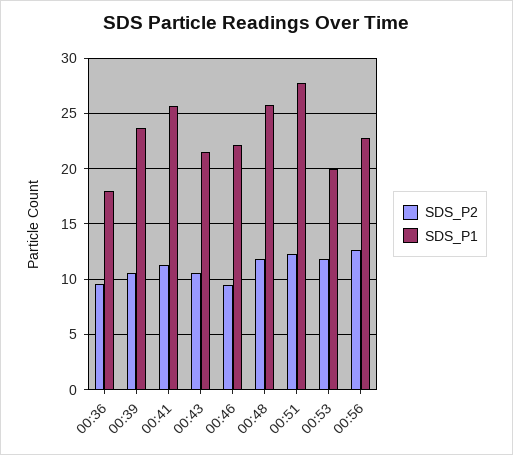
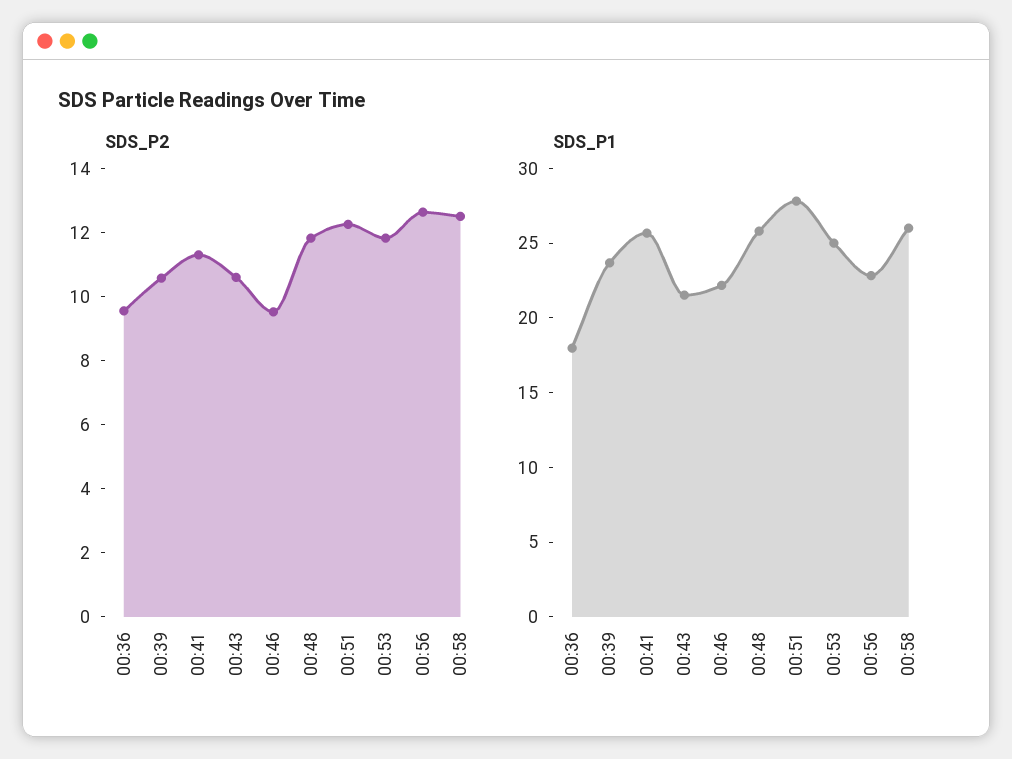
SDS_P1, 00:53: 20 -> 25
SDS_P2, 00:58: none -> 12.5
SDS_P1, 00:58: none -> 26

